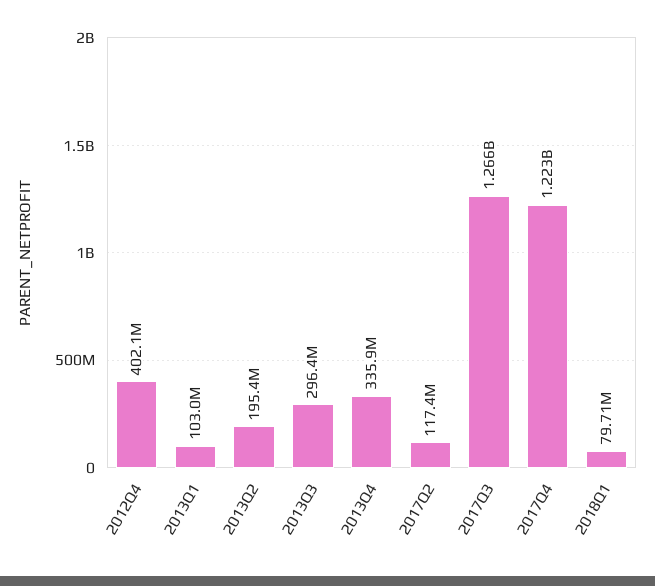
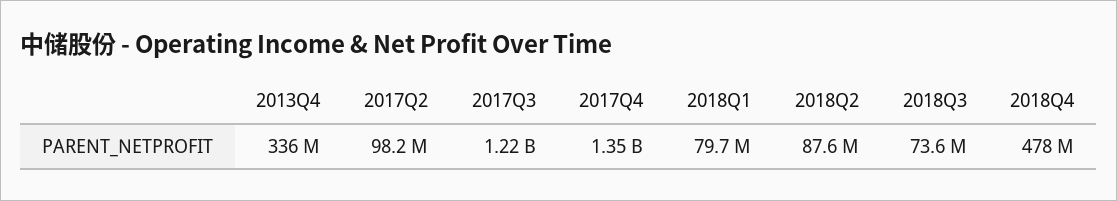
2012Q4: 402100000 -> none
2013Q1: 103000000 -> none
2013Q2: 195400000 -> none
2013Q3: 296400000 -> none
2017Q2: 117400000 -> 98200000
2017Q3: 1266000000 -> 1220000000
2017Q4: 1223000000 -> 1350000000
2018Q2: none -> 87600000
2018Q3: none -> 73600000
2018Q4: none -> 478000000

